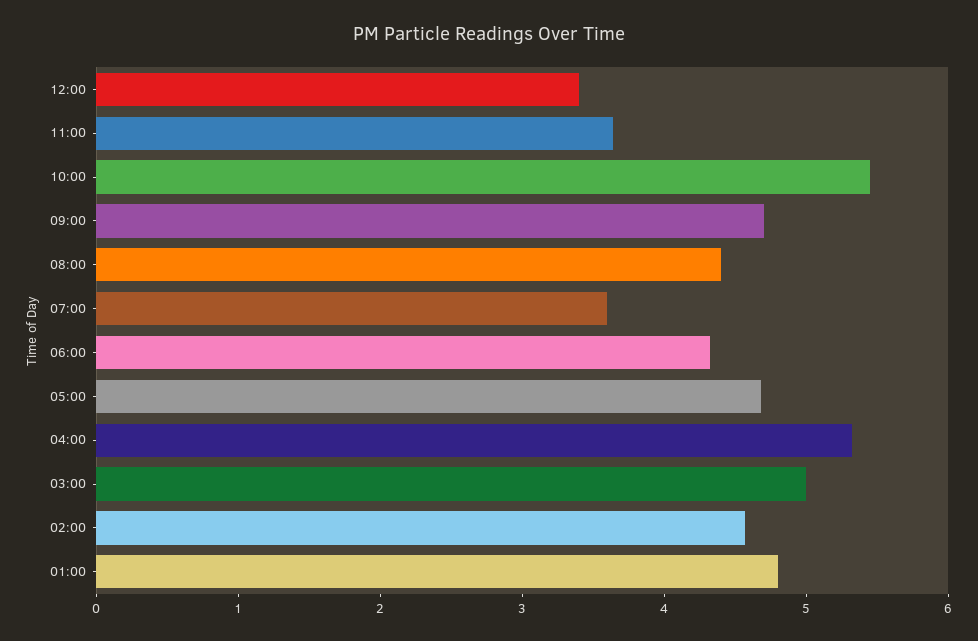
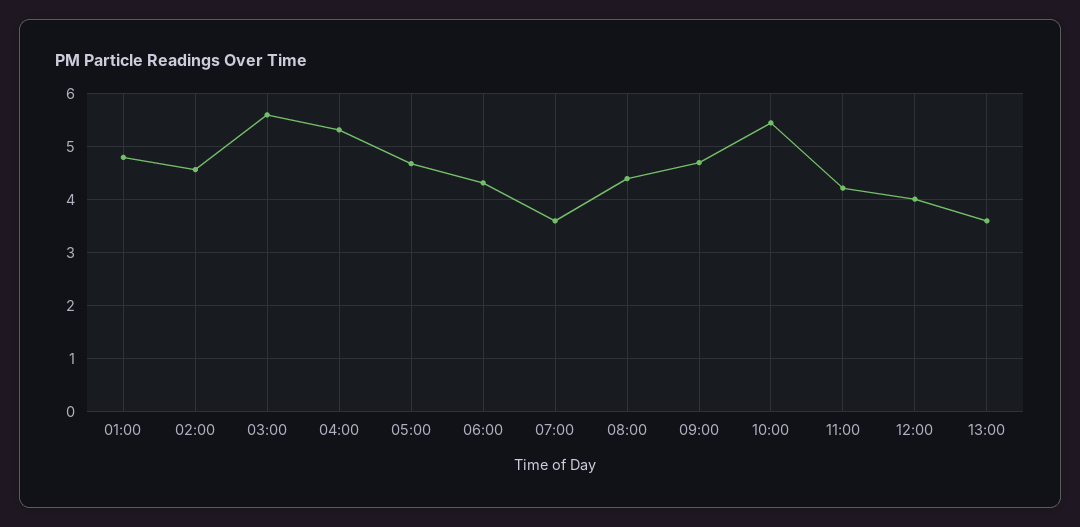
12:00: 3.4 -> 4
11:00: 3.6 -> 4.2
03:00: 5 -> 5.6
13:00: none -> 3.6

